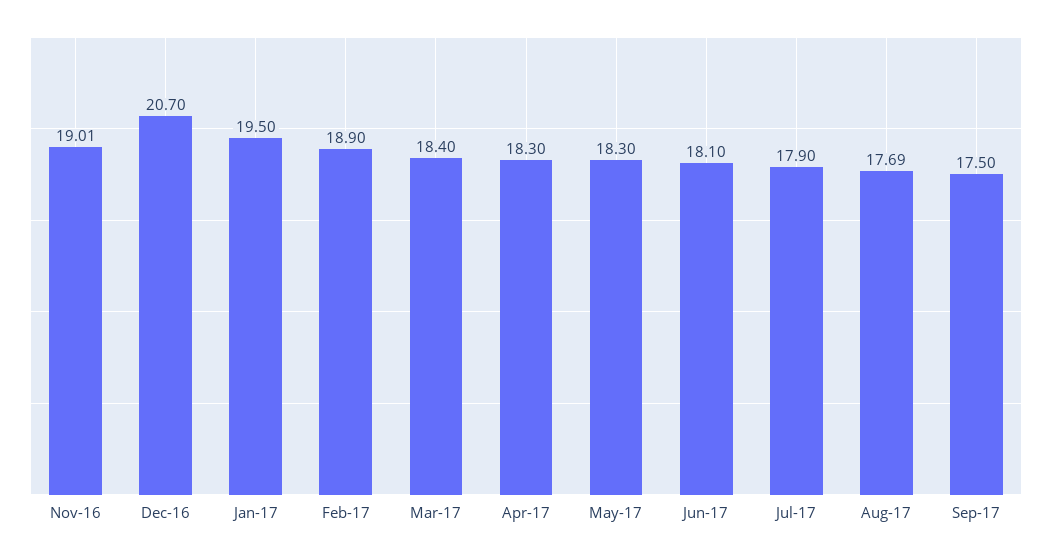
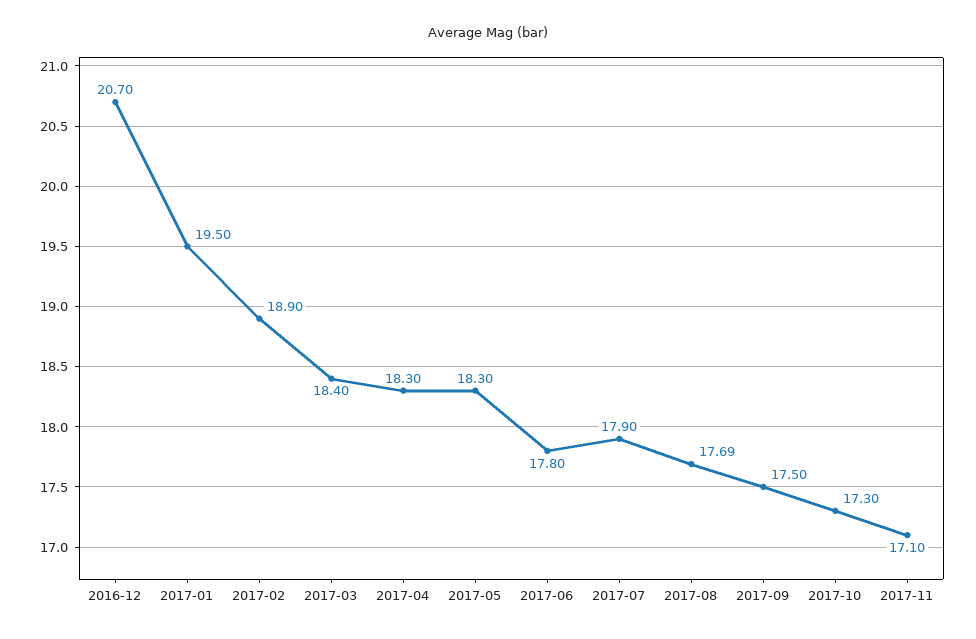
Nov-16: 19.01 -> none
Jun-17: 18.1 -> 17.8
2017-10: none -> 17.3
2017-11: none -> 17.1

